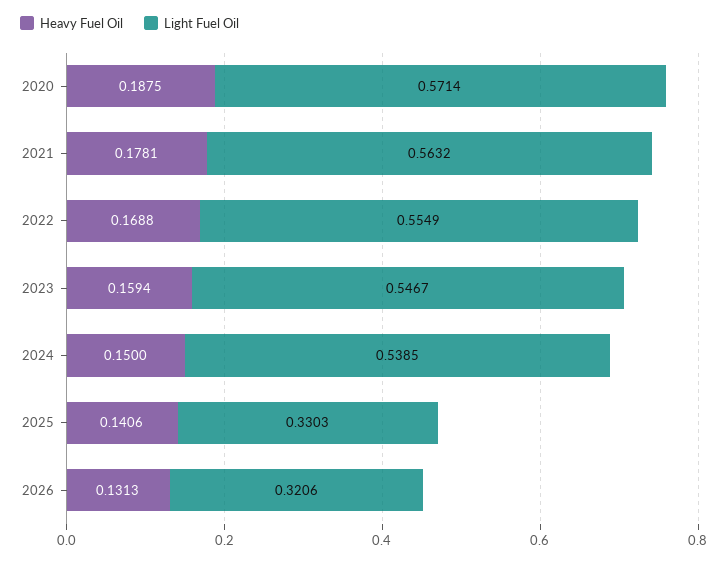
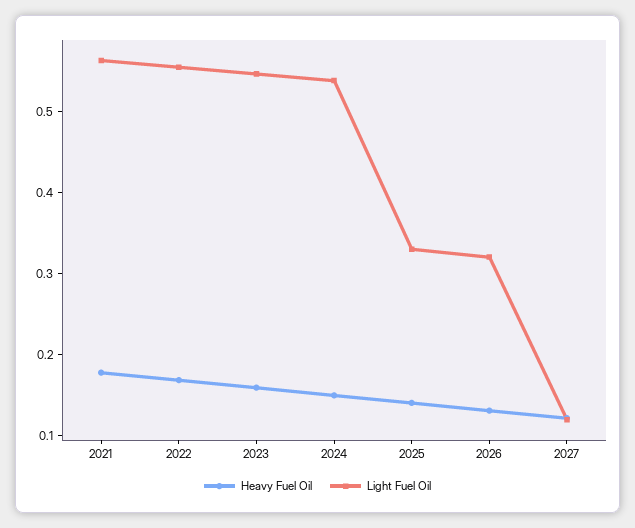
Heavy Fuel Oil, 2020: 0.1875 -> none
Light Fuel Oil, 2020: 0.5714 -> none
Heavy Fuel Oil, 2027: none -> 0.12
Light Fuel Oil, 2027: none -> 0.12

